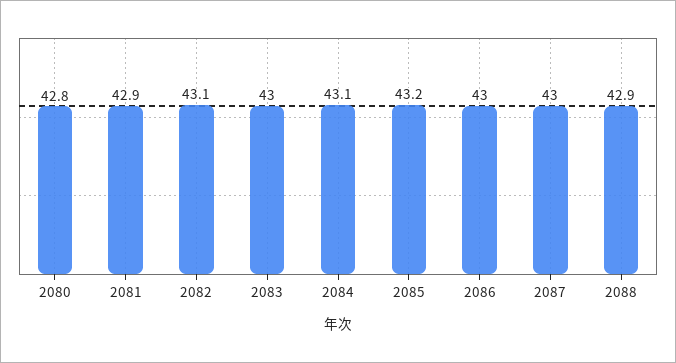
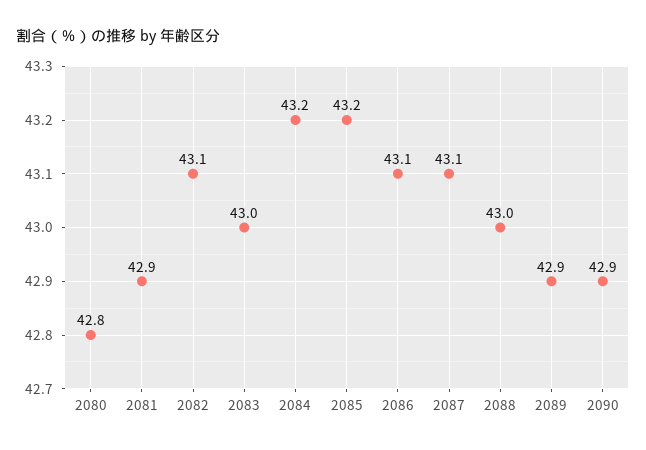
2084: 43.1 -> 43.2
2086: 43 -> 43.1
2087: 43 -> 43.1
2088: 42.9 -> 43
2089: none -> 42.9
2090: none -> 42.9

